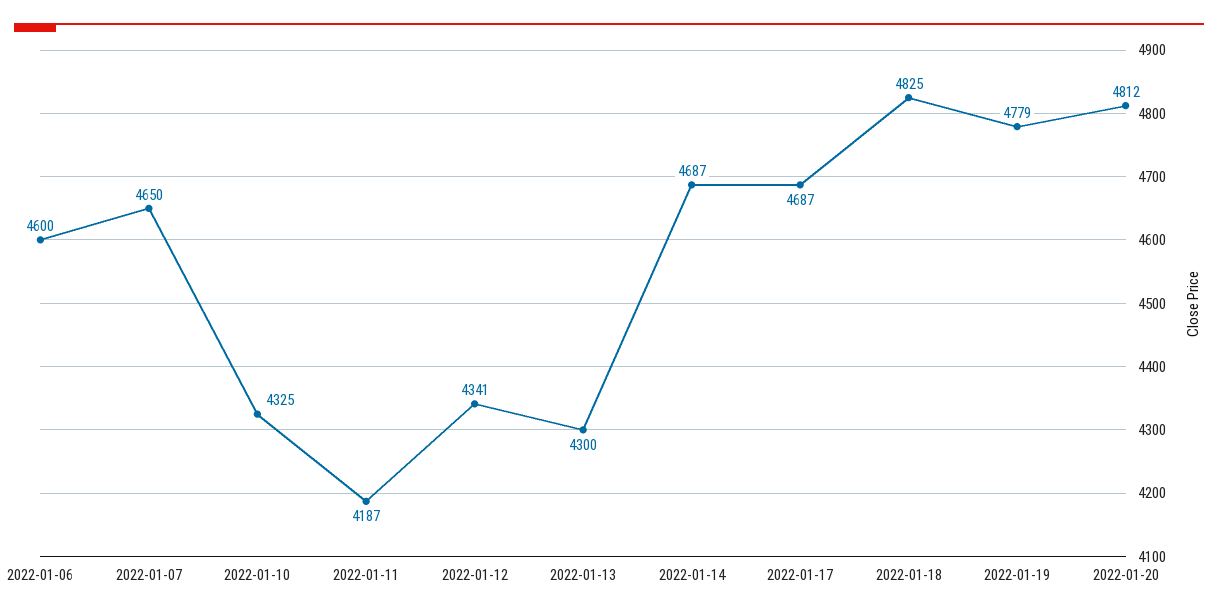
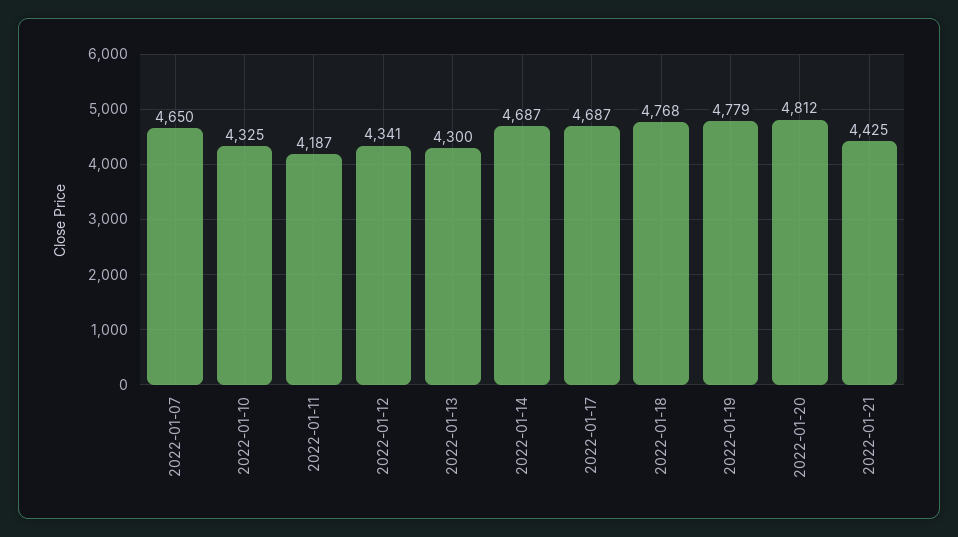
2022-01-06: 4600 -> none
2022-01-18: 4825 -> 4768
2022-01-21: none -> 4425

